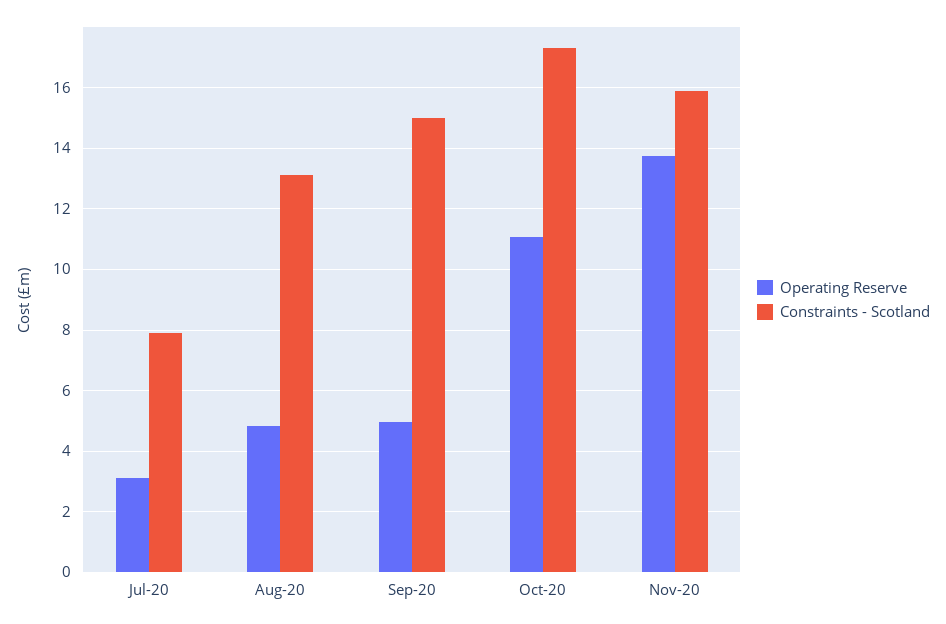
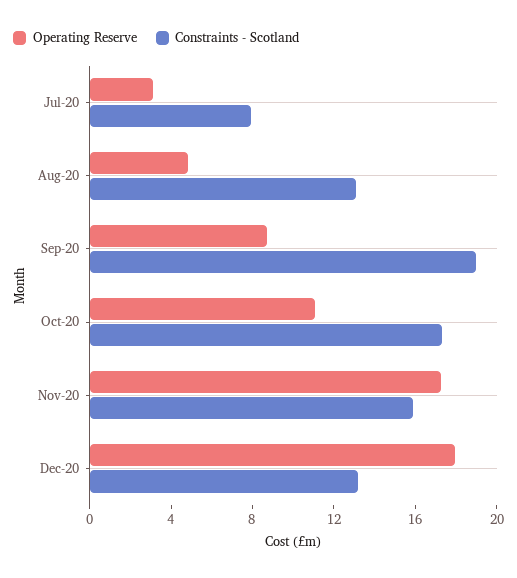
Operating Reserve, Sep-20: 5 -> 9
Constraints - Scotland, Sep-20: 15 -> 19
Operating Reserve, Nov-20: 13.8 -> 17
Operating Reserve, Dec-20: none -> 18
Constraints - Scotland, Dec-20: none -> 13

